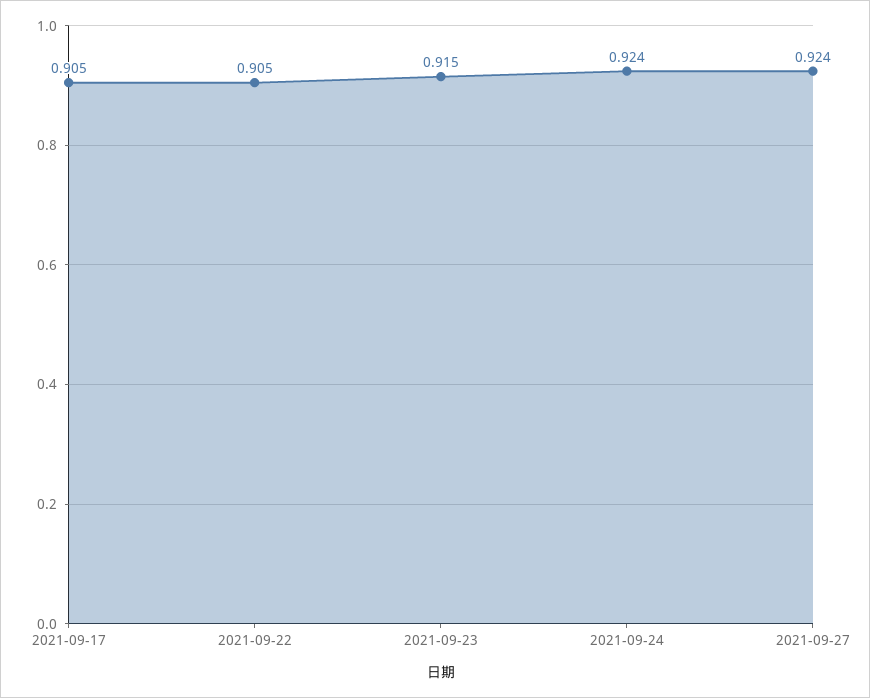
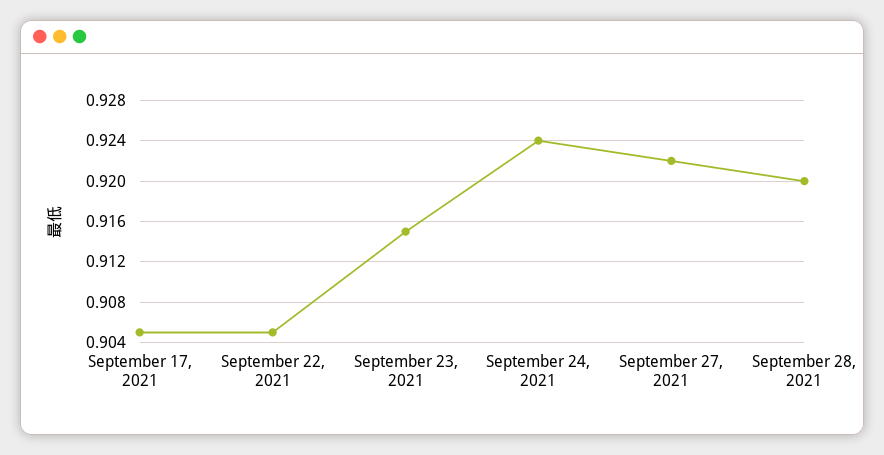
2021-09-27: 0.924 -> 0.922
September 28, 2021: none -> 0.92

